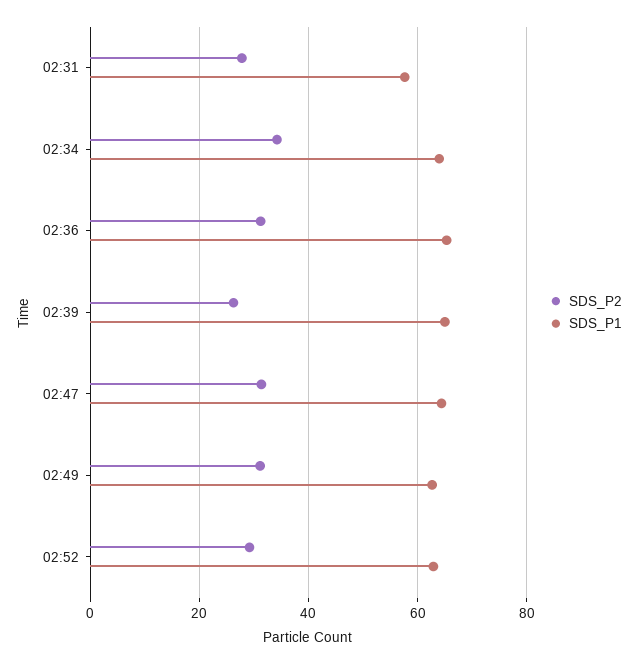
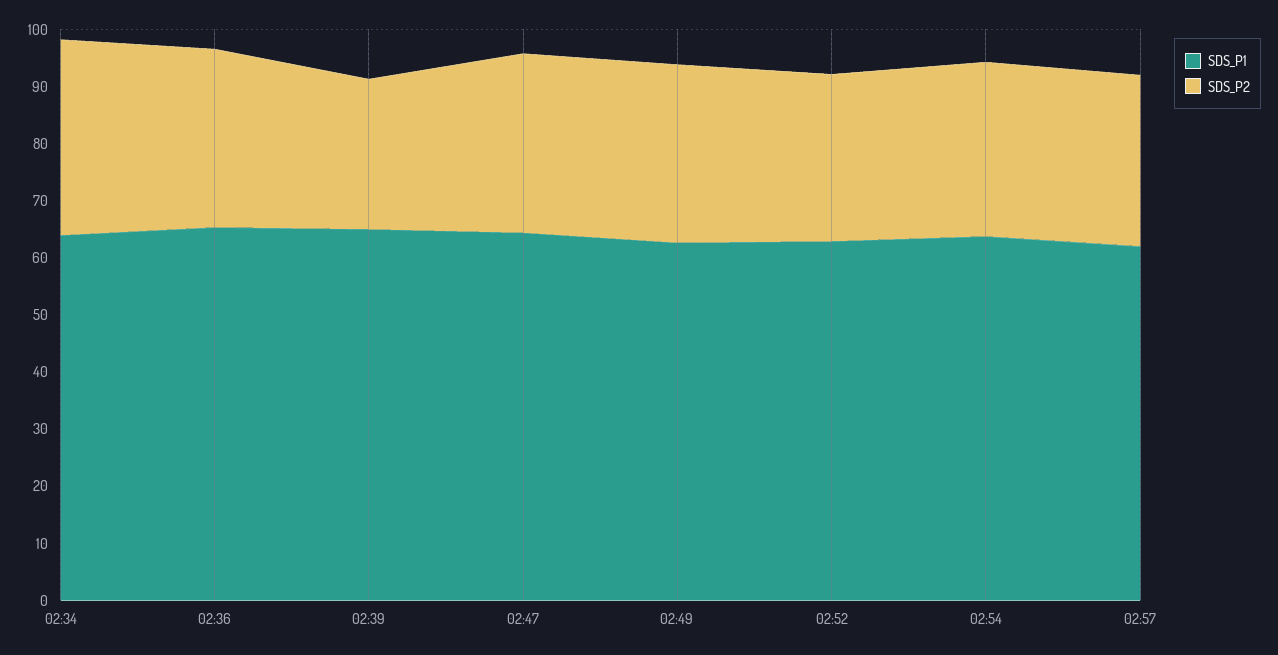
SDS_P2, 02:31: 28 -> none
SDS_P1, 02:31: 58 -> none
SDS_P1, 02:54: none -> 64
SDS_P2, 02:54: none -> 30
SDS_P1, 02:57: none -> 62
SDS_P2, 02:57: none -> 30

